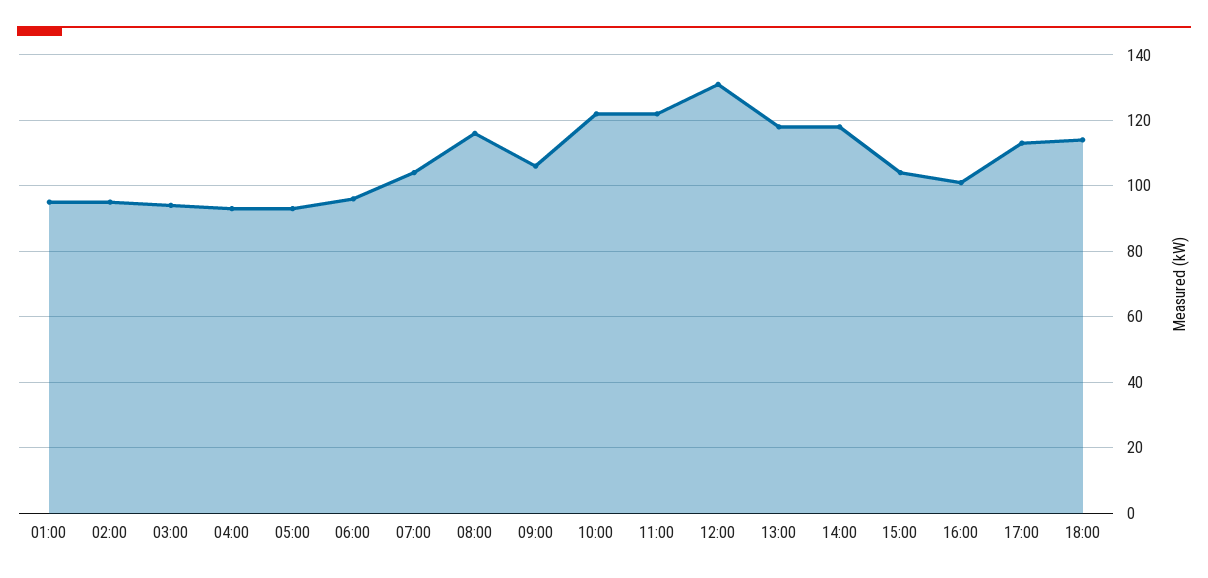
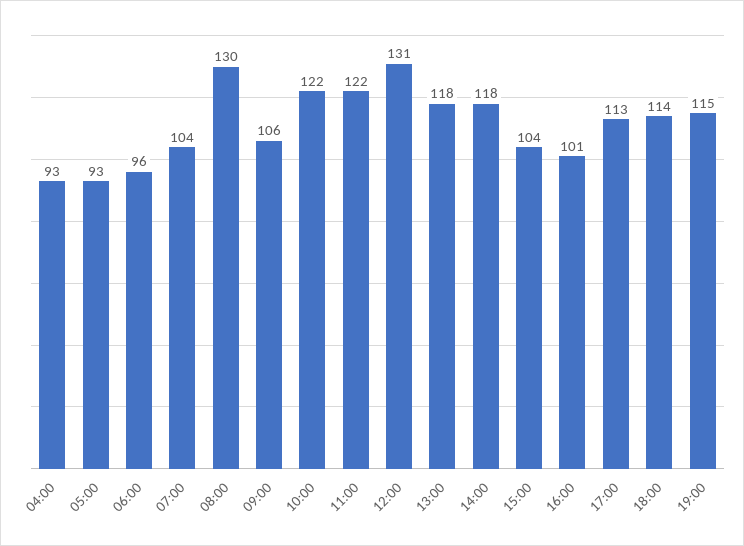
01:00: 95 -> none
02:00: 95 -> none
03:00: 95 -> none
08:00: 115 -> 130
19:00: none -> 115

